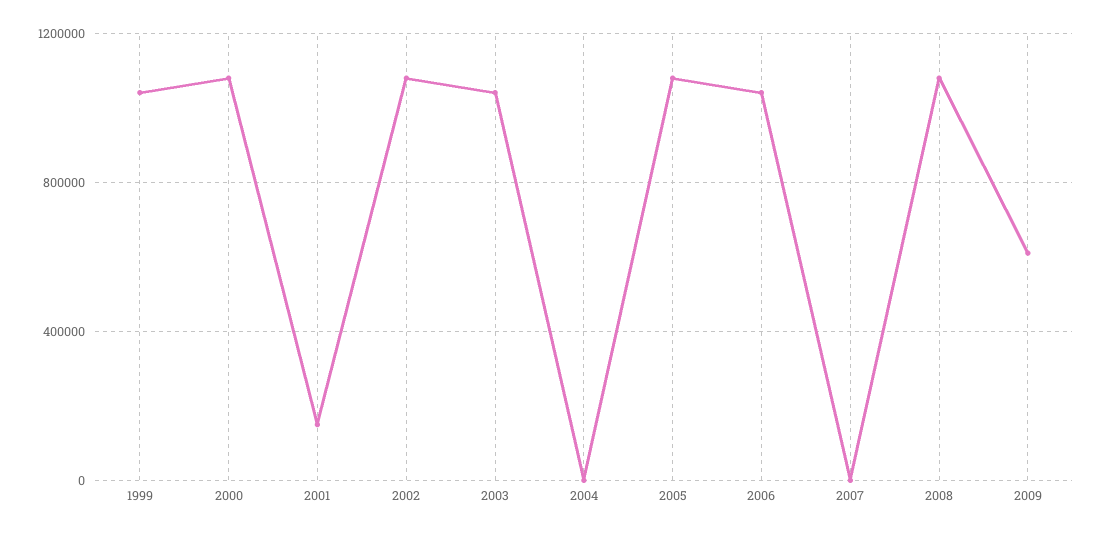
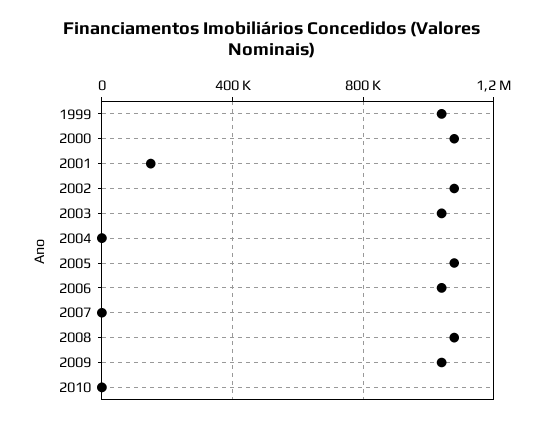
2009: 600000 -> 1050000
2010: none -> 0

